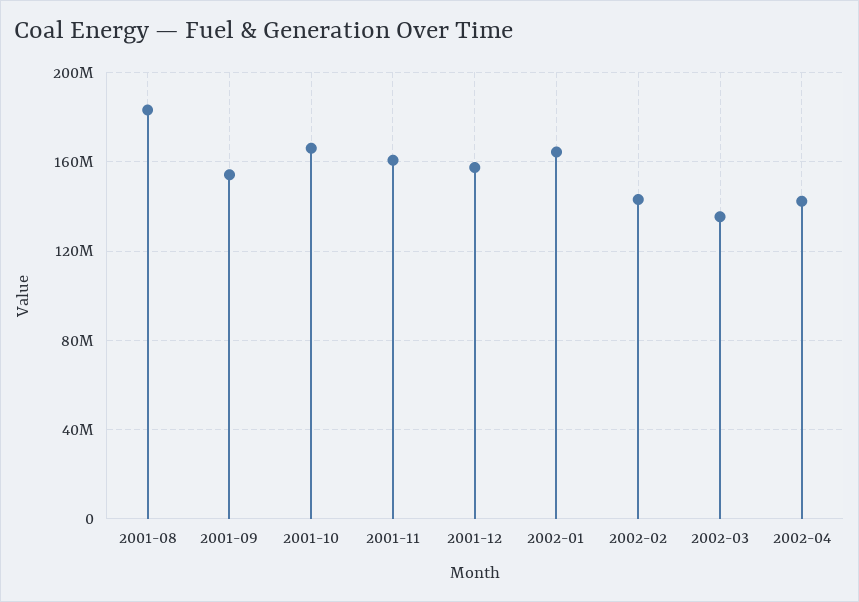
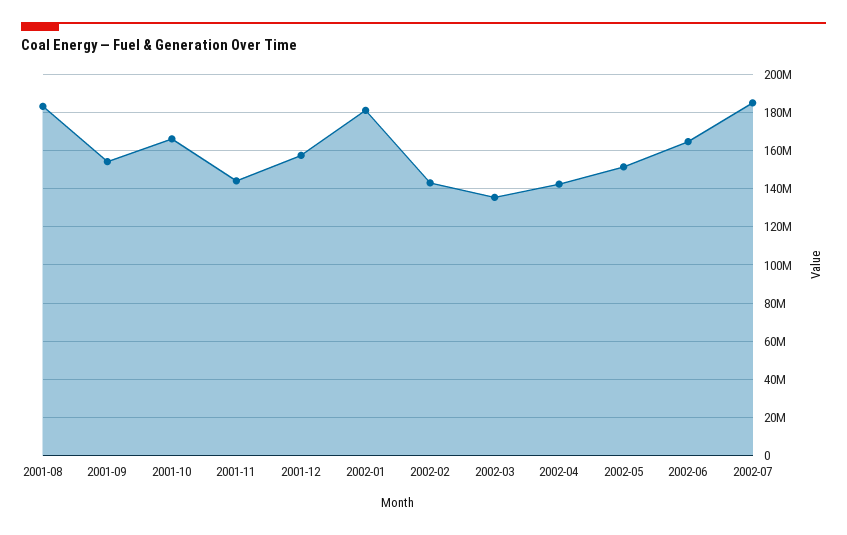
2001-11: 160000000 -> 145000000
2002-01: 165000000 -> 180000000
2002-05: none -> 150000000
2002-06: none -> 165000000
2002-07: none -> 185000000

